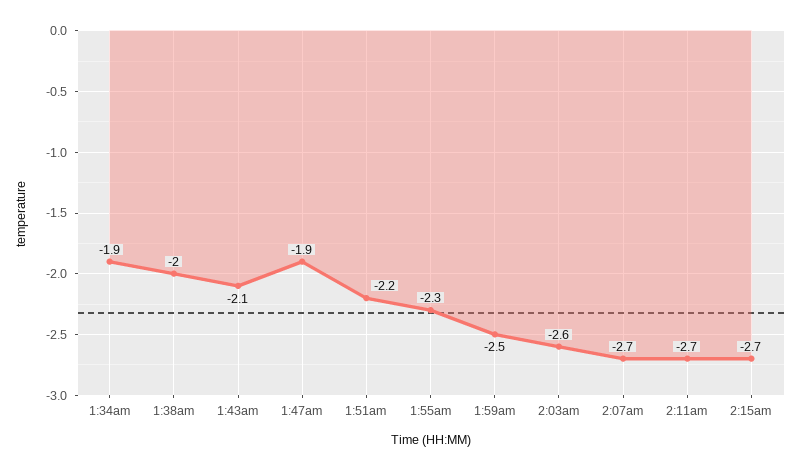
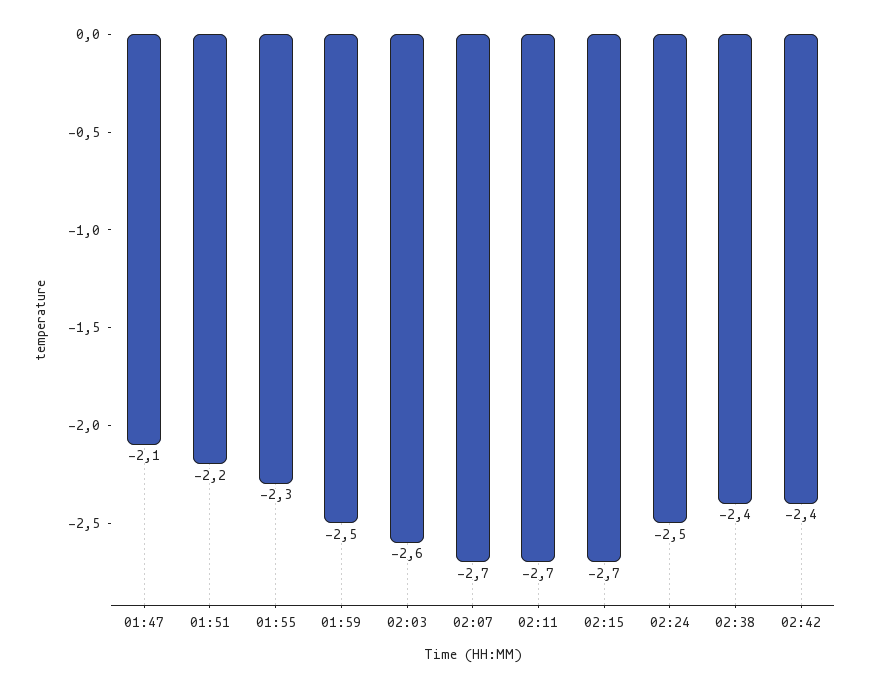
1:34am: -1.9 -> none
1:38am: -2 -> none
1:43am: -2.1 -> none
1:47am: -1.9 -> -2.1
02:24: none -> -2.5
02:38: none -> -2.4
02:42: none -> -2.4

